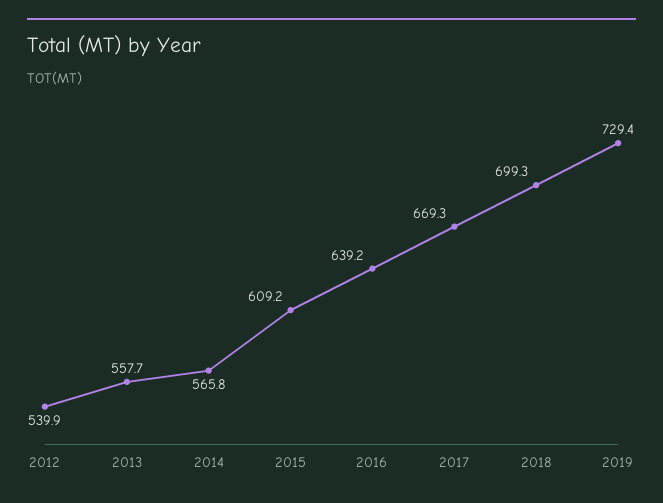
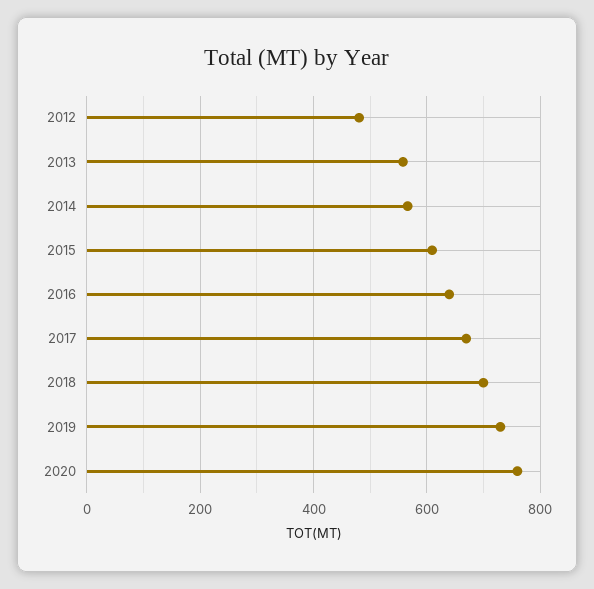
2012: 539.9 -> 480
2020: none -> 760

